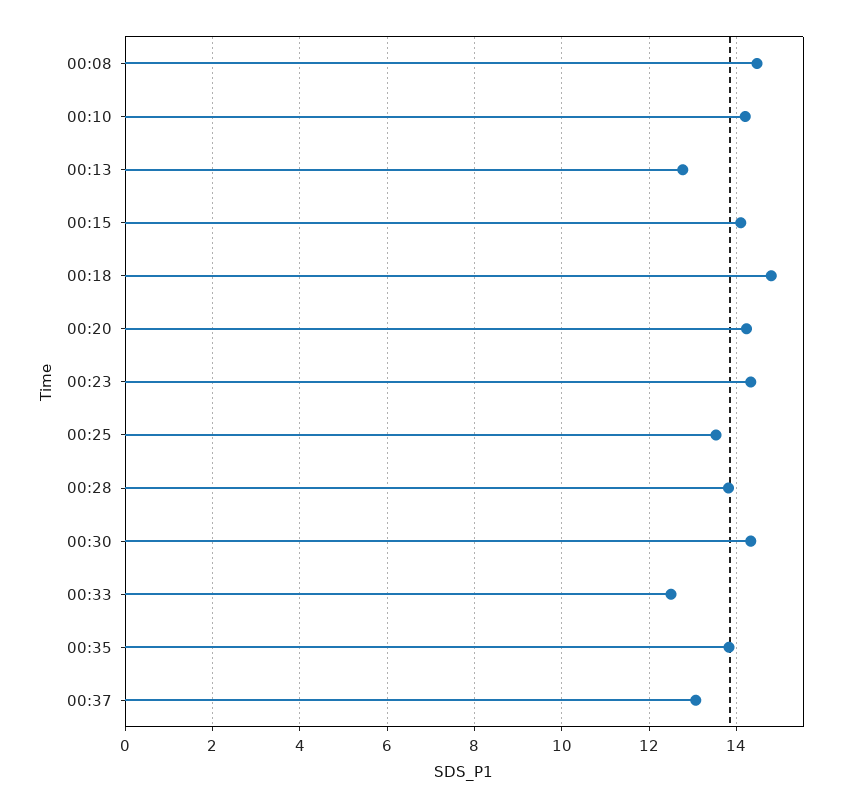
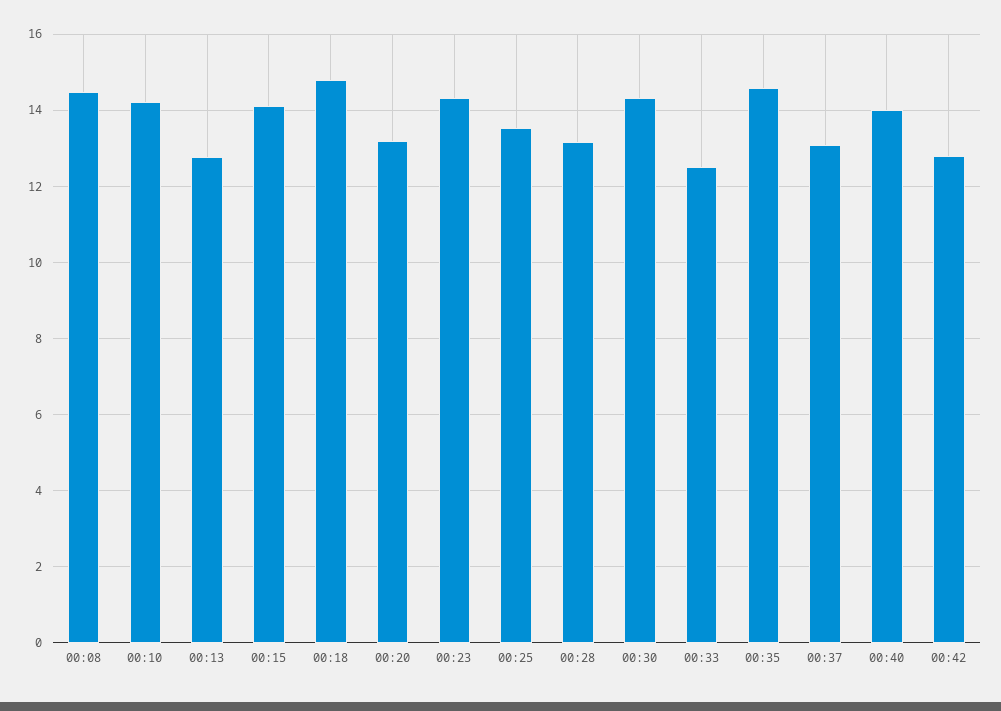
00:20: 14.2 -> 13.2
00:28: 13.8 -> 13.2
00:35: 13.8 -> 14.6
00:40: none -> 14
00:42: none -> 12.8

